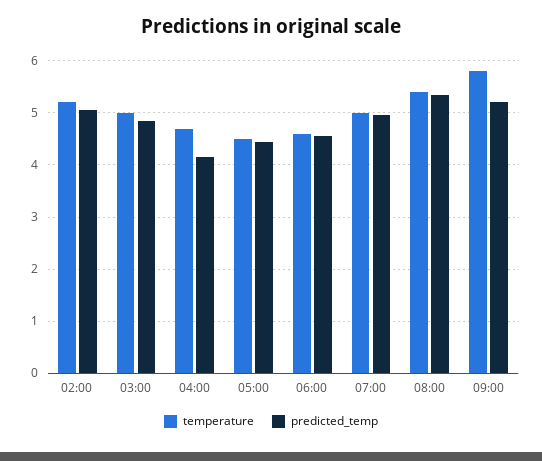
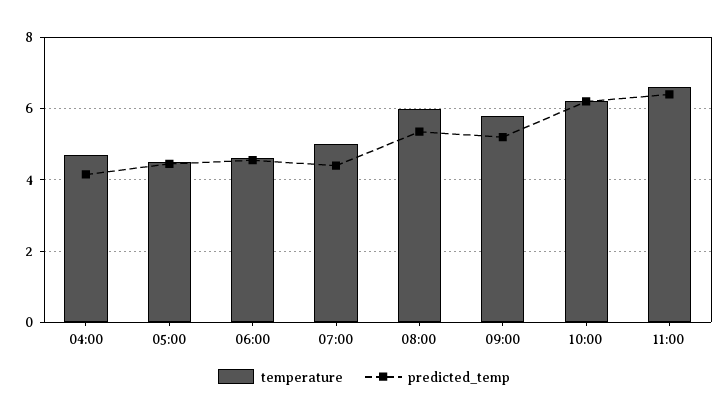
temperature, 02:00: 5.2 -> none
predicted_temp, 02:00: 5 -> none
temperature, 03:00: 5 -> none
predicted_temp, 03:00: 4.8 -> none
predicted_temp, 07:00: 5 -> 4.4
temperature, 08:00: 5.4 -> 6
temperature, 10:00: none -> 6.2
predicted_temp, 10:00: none -> 6.2
temperature, 11:00: none -> 6.6
predicted_temp, 11:00: none -> 6.4

